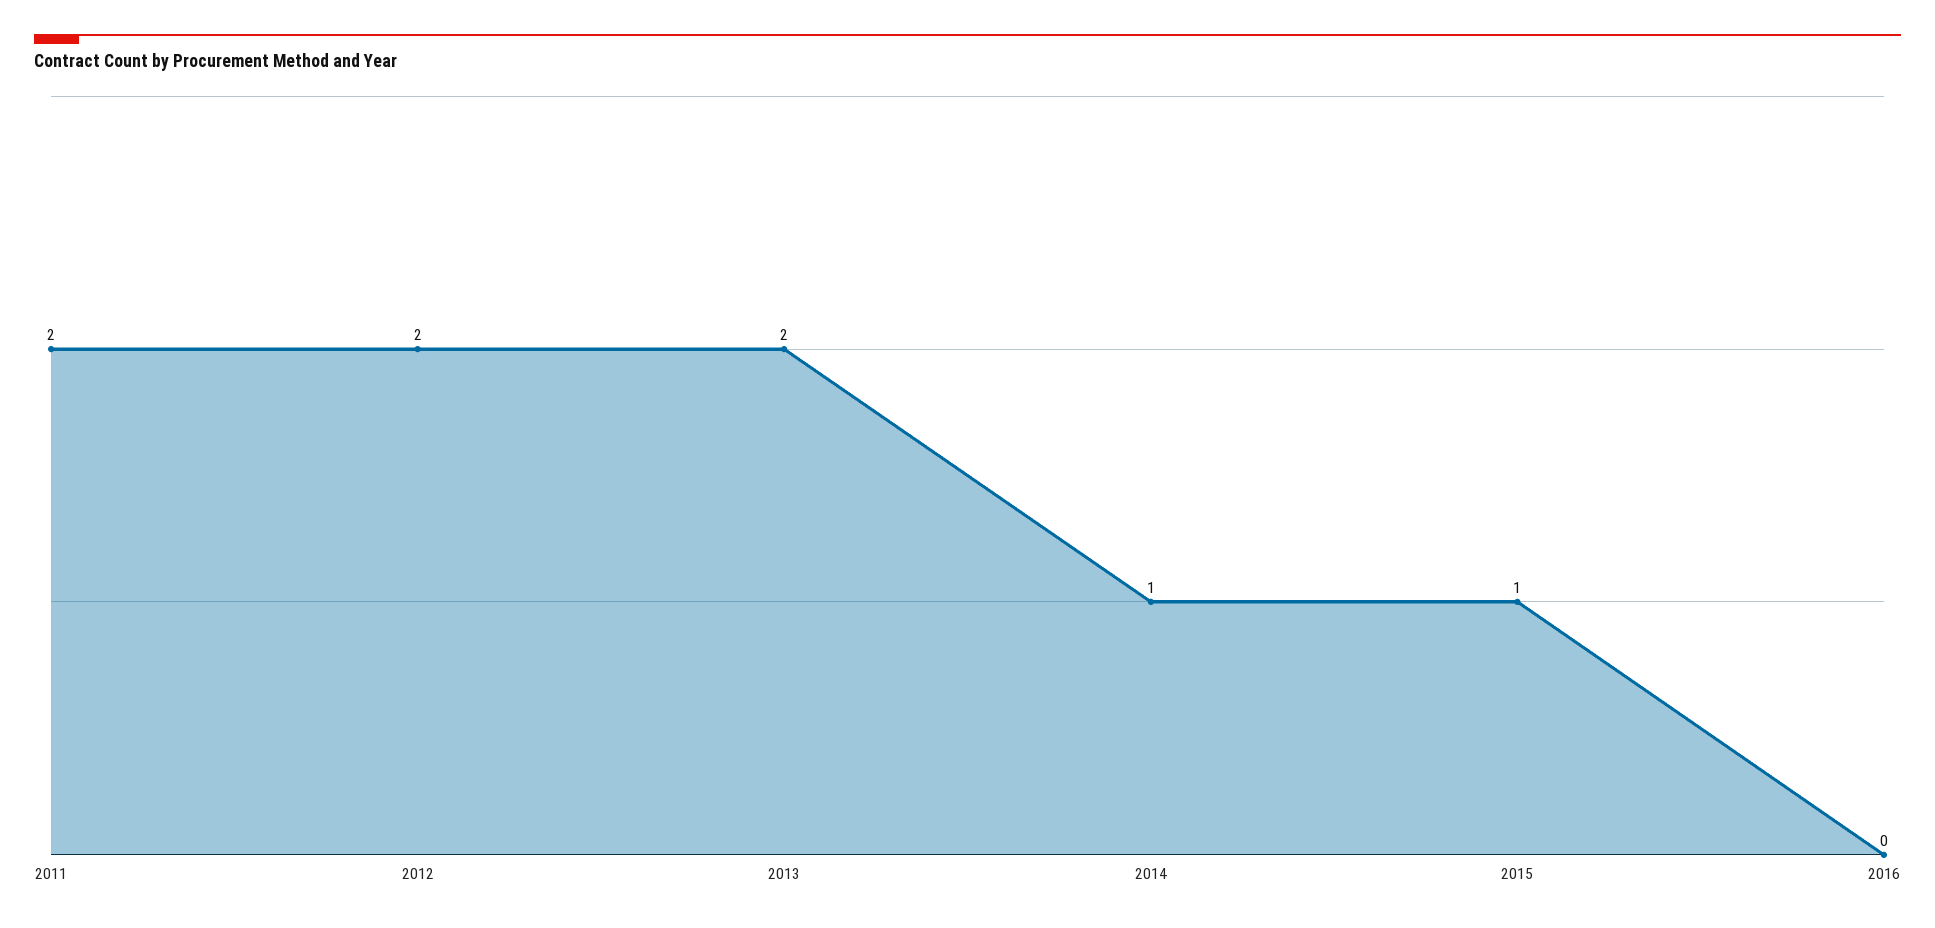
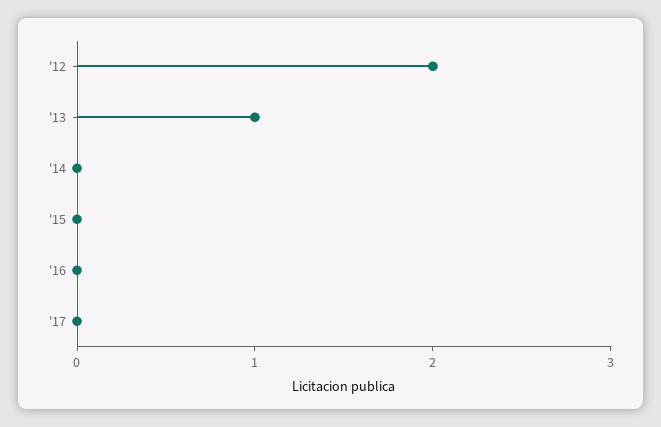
2011: 2 -> none
2013: 2 -> 1
2014: 1 -> 0
2015: 1 -> 0
'17: none -> 0

